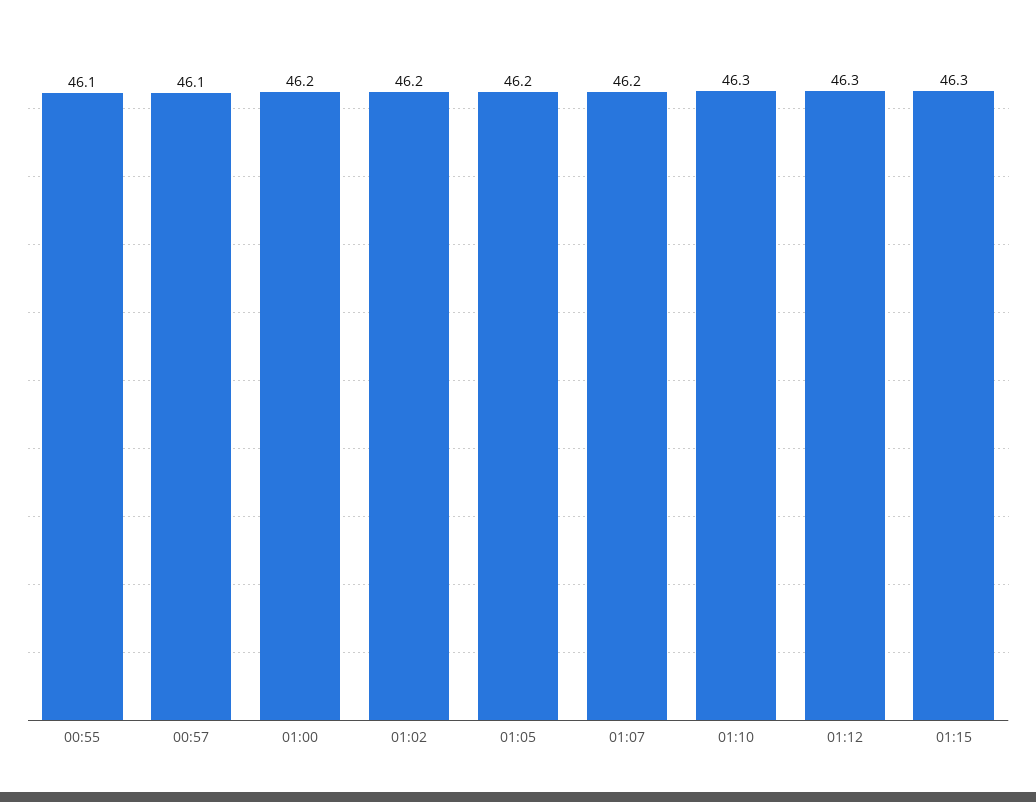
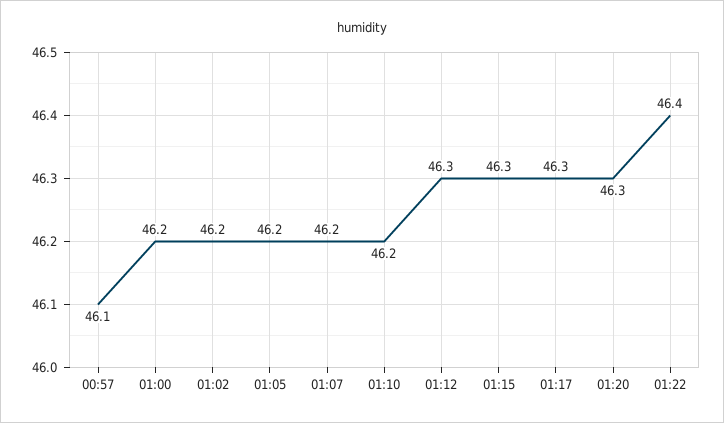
00:55: 46.1 -> none
01:10: 46.3 -> 46.2
01:17: none -> 46.3
01:20: none -> 46.3
01:22: none -> 46.4

